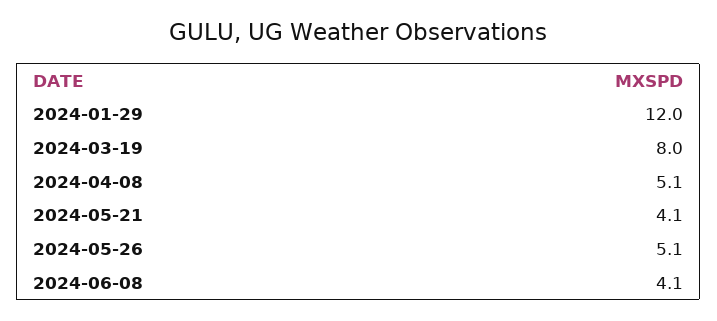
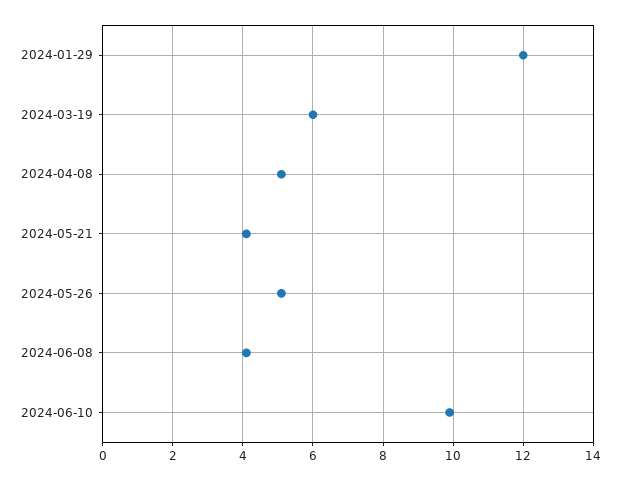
2024-03-19: 8 -> 6
2024-06-10: none -> 10

